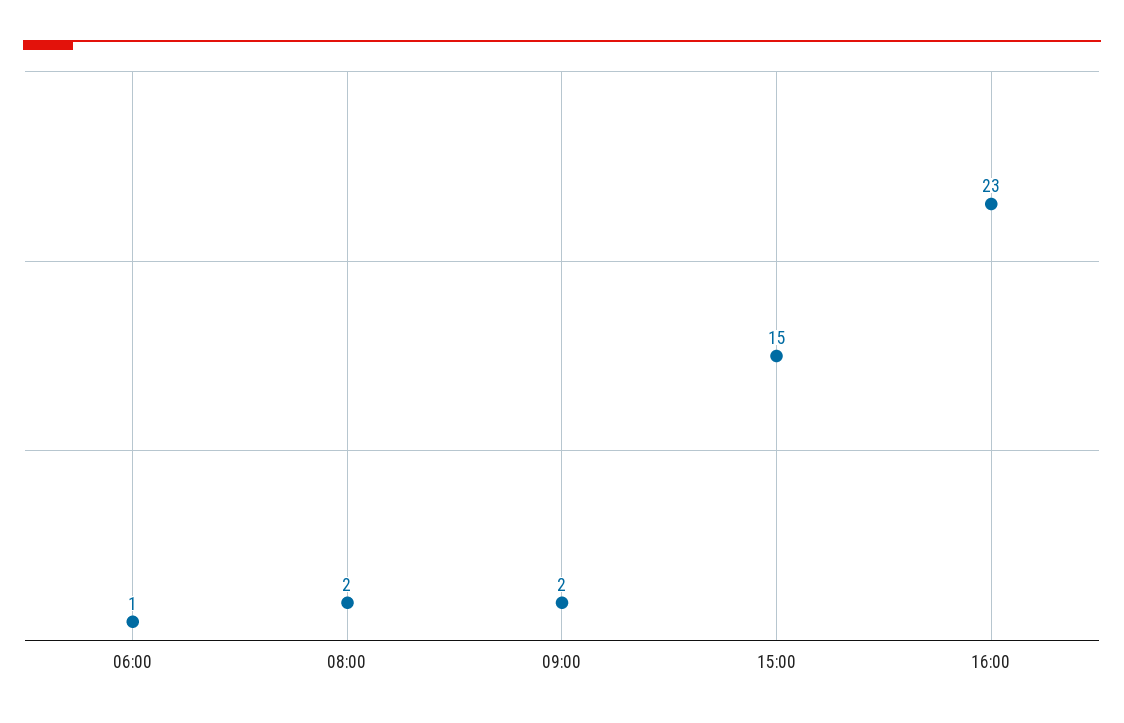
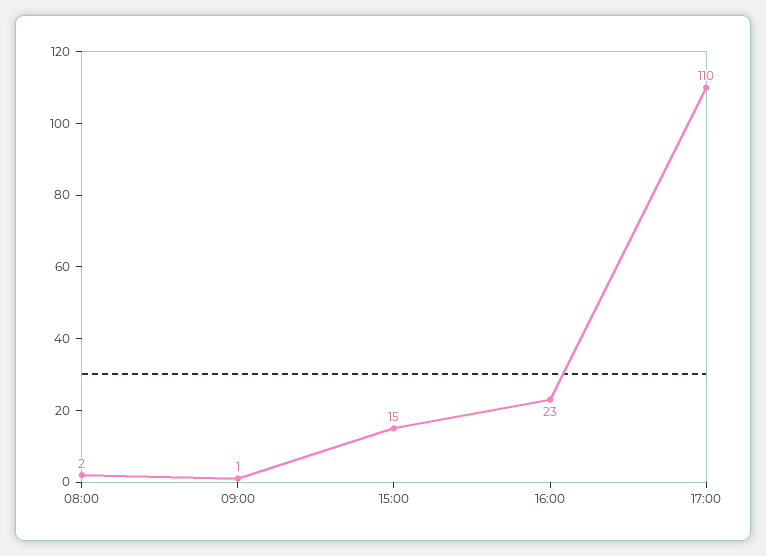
06:00: 1 -> none
09:00: 2 -> 1
17:00: none -> 110

